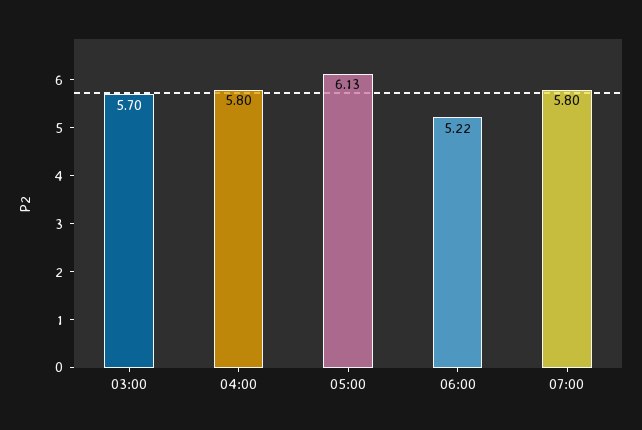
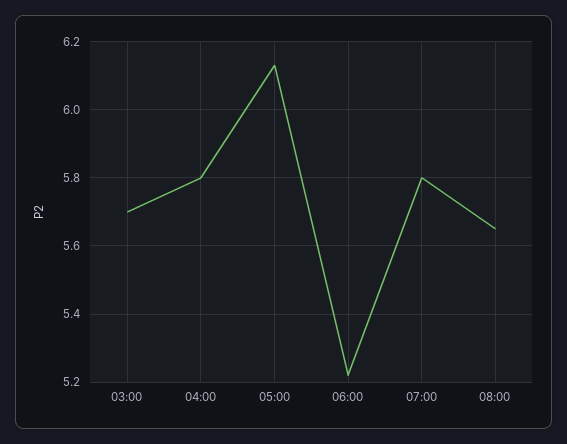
08:00: none -> 5.65

